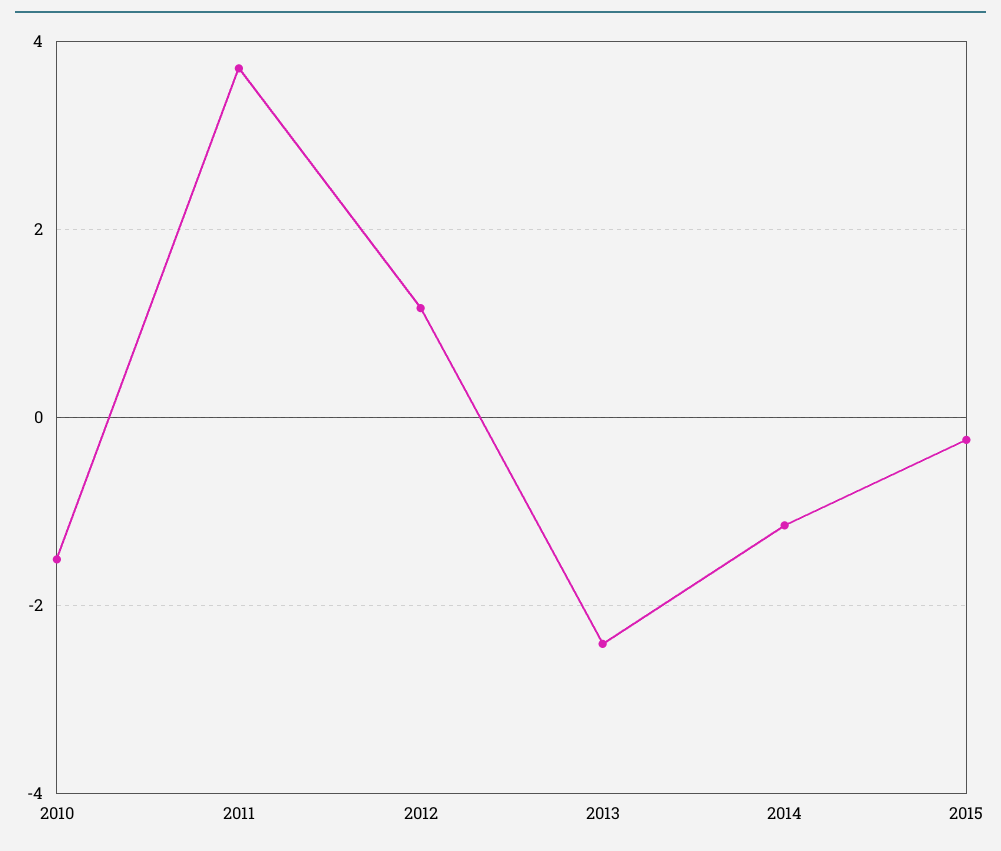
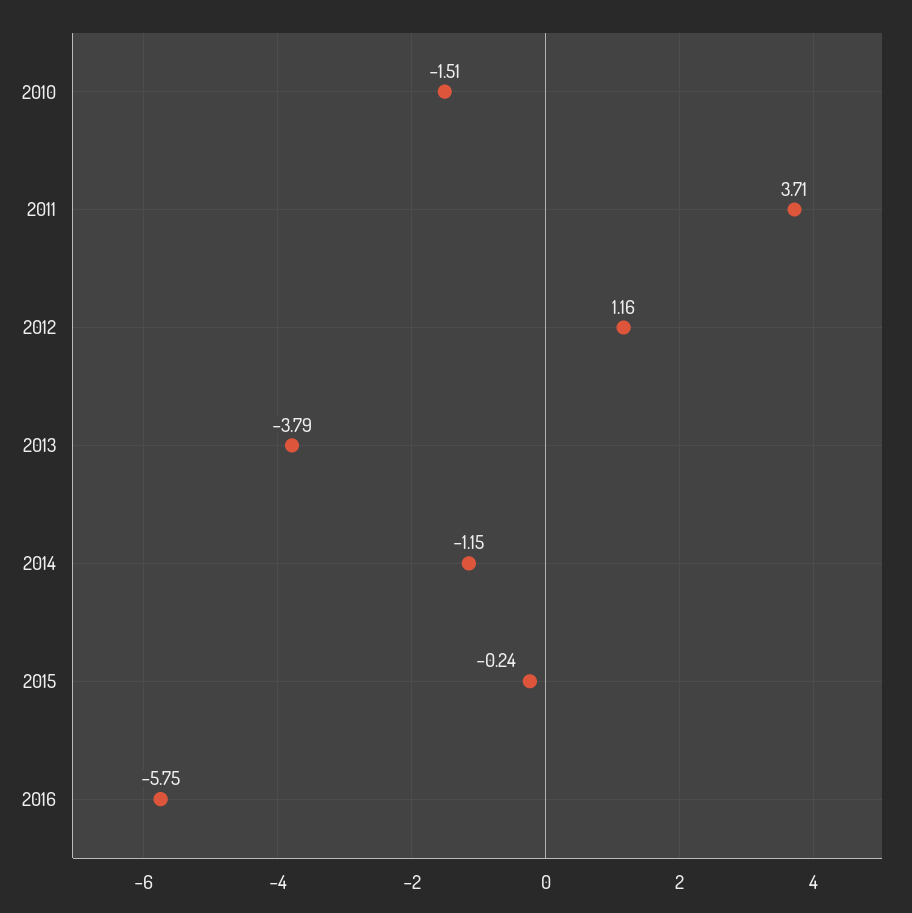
2013: -2.4 -> -3.79
2016: none -> -5.75

